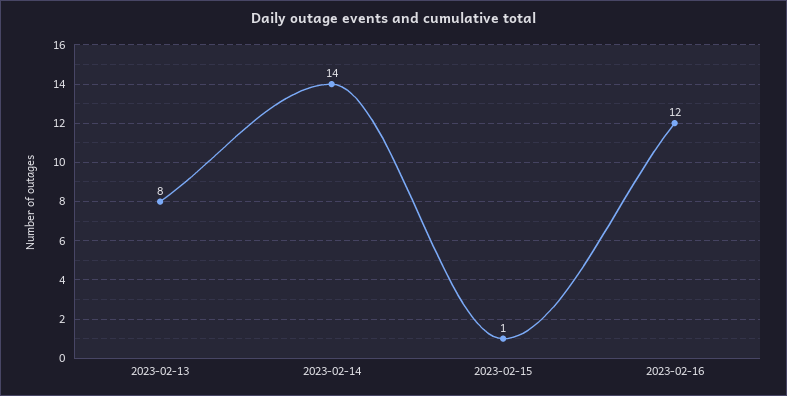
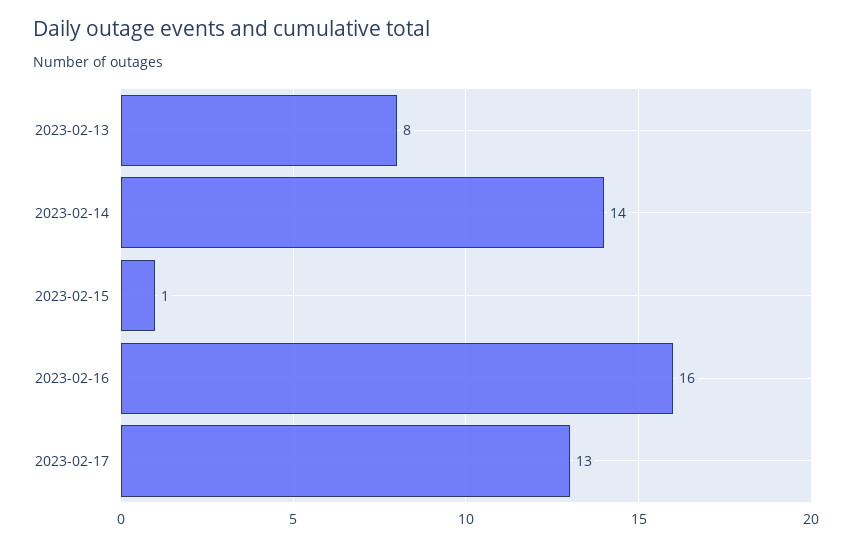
2023-02-16: 12 -> 16
2023-02-17: none -> 13

